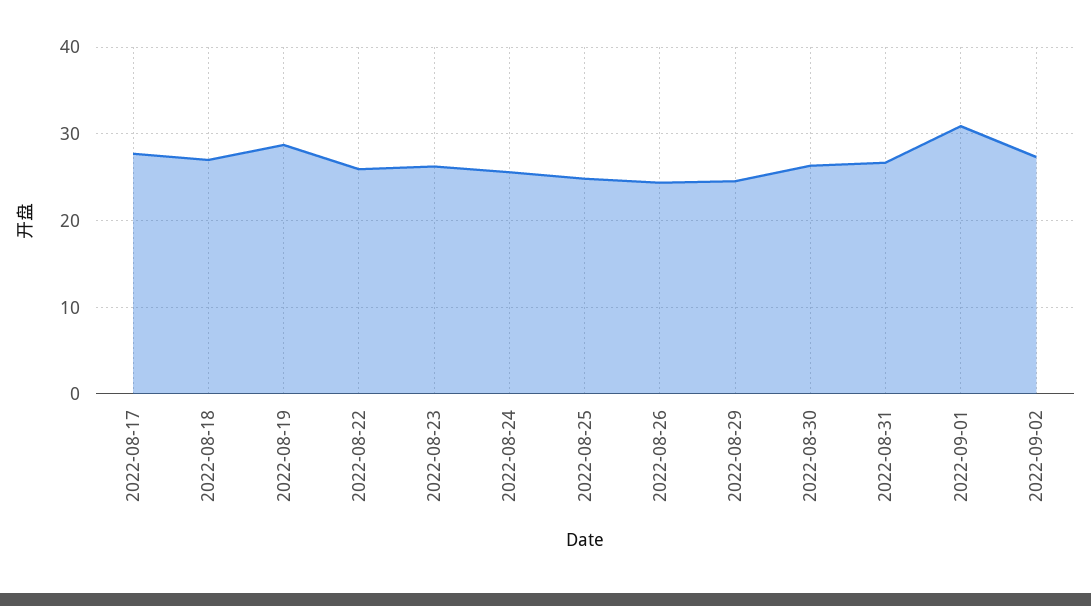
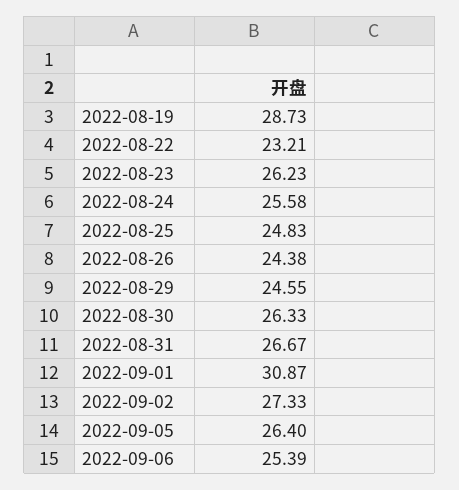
2022-08-17: 28 -> none
2022-08-18: 27 -> none
2022-08-22: 26 -> 23.21
2022-09-05: none -> 26.4
2022-09-06: none -> 25.39

